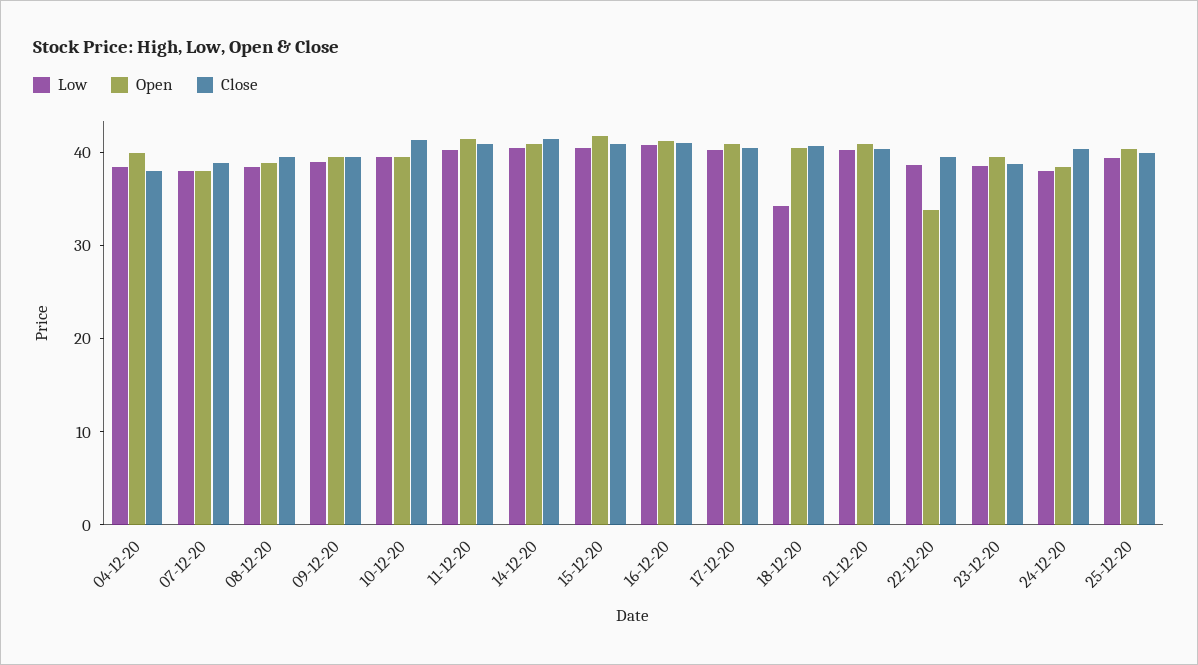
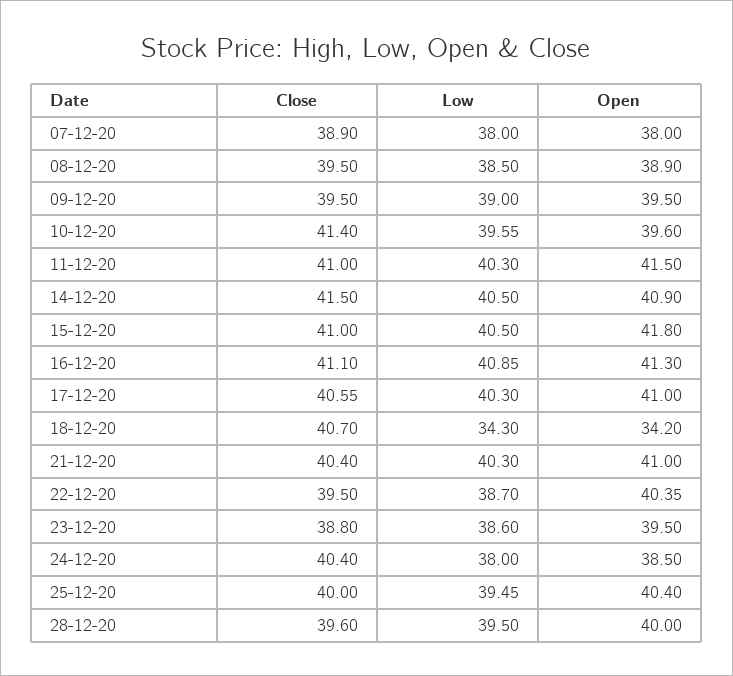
Low, 04-12-20: 38 -> none
Open, 04-12-20: 40 -> none
Close, 04-12-20: 38 -> none
Open, 18-12-20: 40 -> 34.2
Open, 22-12-20: 34 -> 40.35
Close, 28-12-20: none -> 39.6
Low, 28-12-20: none -> 39.5
Open, 28-12-20: none -> 40

